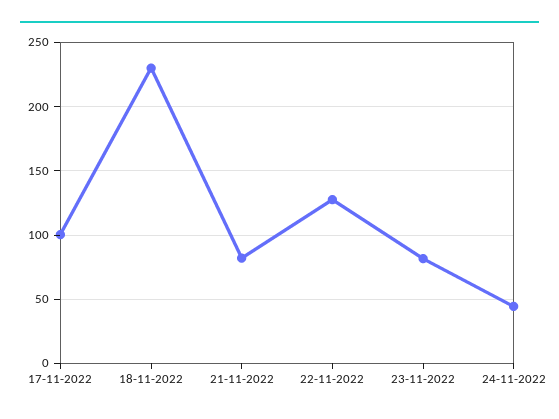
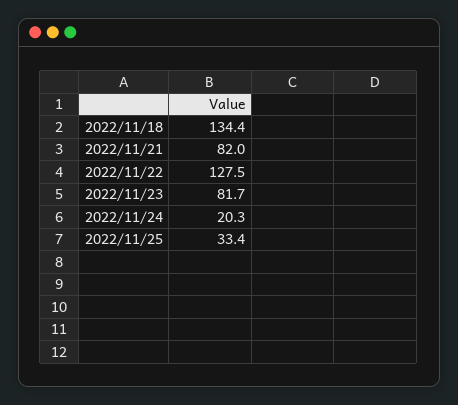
17-11-2022: 100 -> none
18-11-2022: 230 -> 134.4
24-11-2022: 45 -> 20.3
2022/11/25: none -> 33.4

